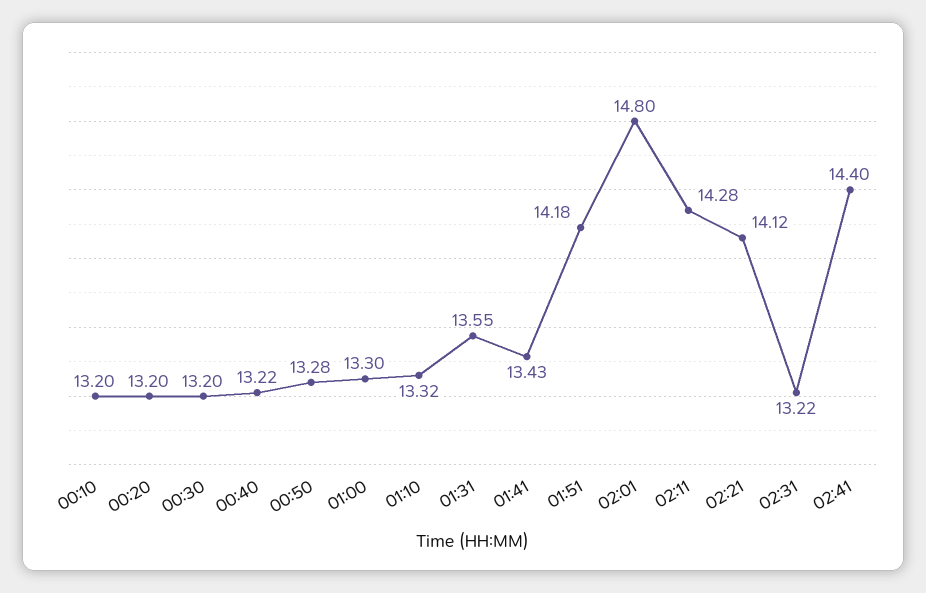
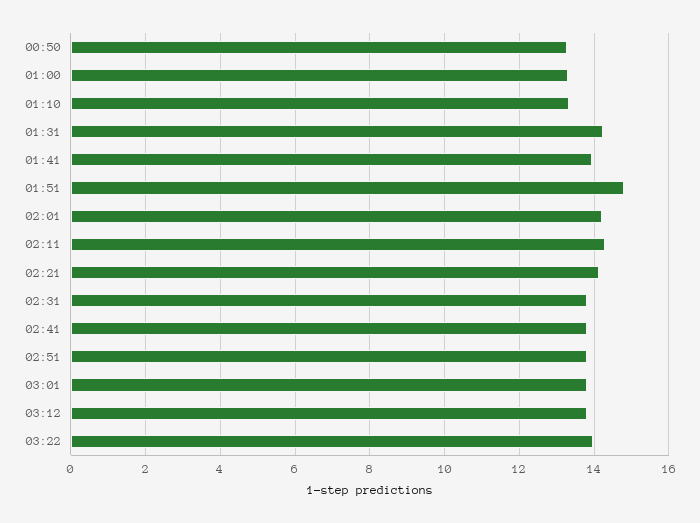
00:10: 13.2 -> none
00:20: 13.2 -> none
00:30: 13.2 -> none
00:40: 13.22 -> none
01:31: 13.55 -> 14.2
01:41: 13.43 -> 14
01:51: 14.18 -> 14.8
02:01: 14.8 -> 14.2
02:31: 13.22 -> 13.8
02:41: 14.4 -> 13.8
02:51: none -> 13.8
03:01: none -> 13.8
03:12: none -> 13.8
03:22: none -> 14

